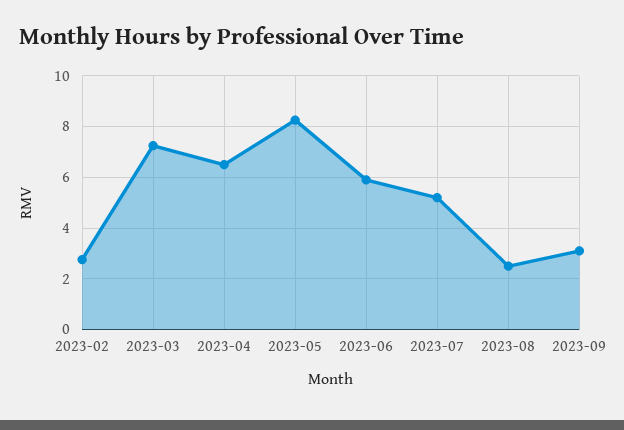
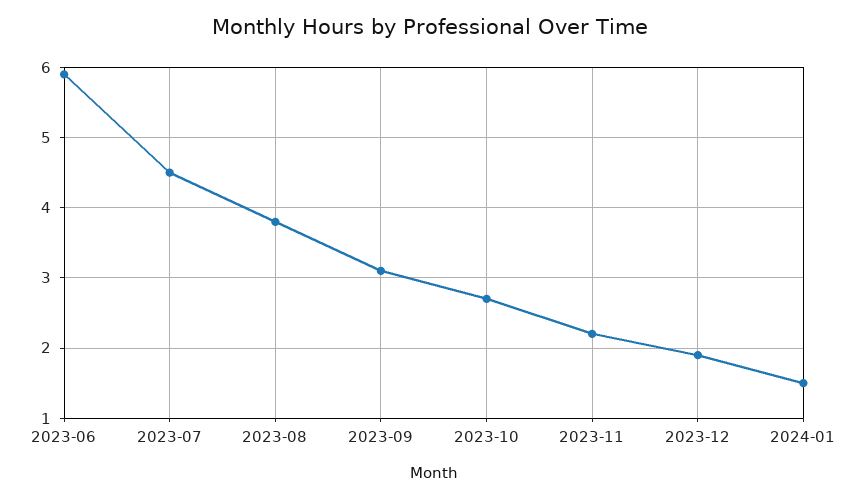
2023-02: 2.75 -> none
2023-03: 7.25 -> none
2023-04: 6.5 -> none
2023-05: 8.25 -> none
2023-07: 5.25 -> 4.5
2023-08: 2.5 -> 3.8
2023-10: none -> 2.7
2023-11: none -> 2.2
2023-12: none -> 1.9
2024-01: none -> 1.5

